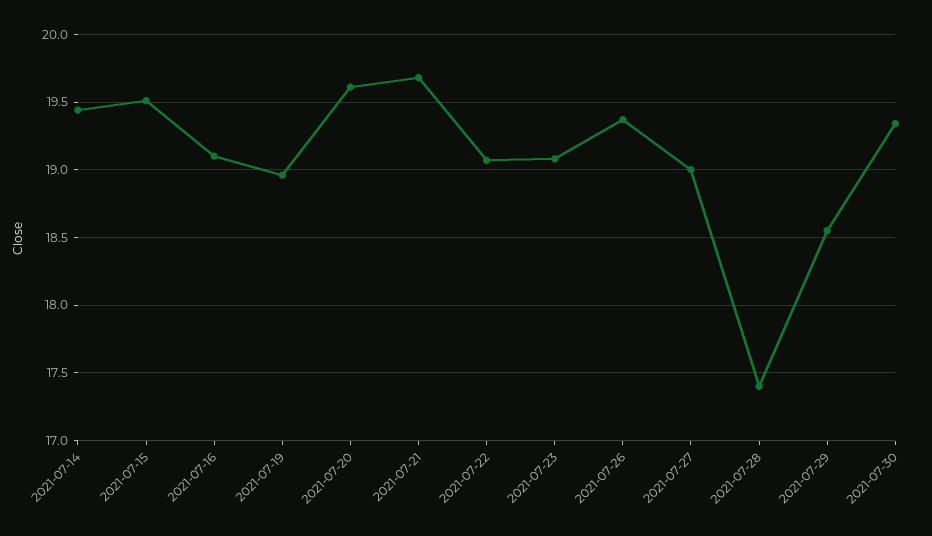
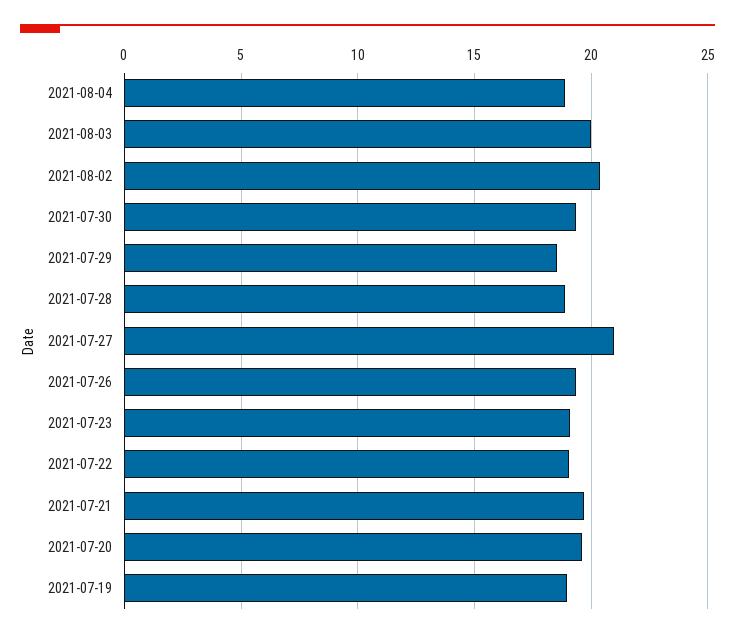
2021-07-14: 19.45 -> none
2021-07-15: 19.5 -> none
2021-07-16: 19.1 -> none
2021-07-27: 19 -> 21
2021-07-28: 17.4 -> 19
2021-08-04: none -> 19
2021-08-03: none -> 20
2021-08-02: none -> 20.5

